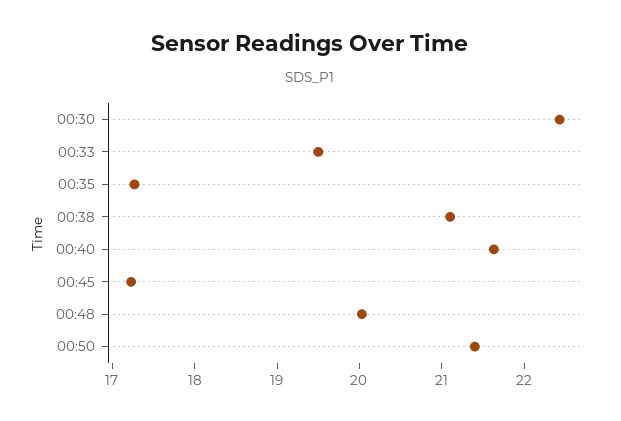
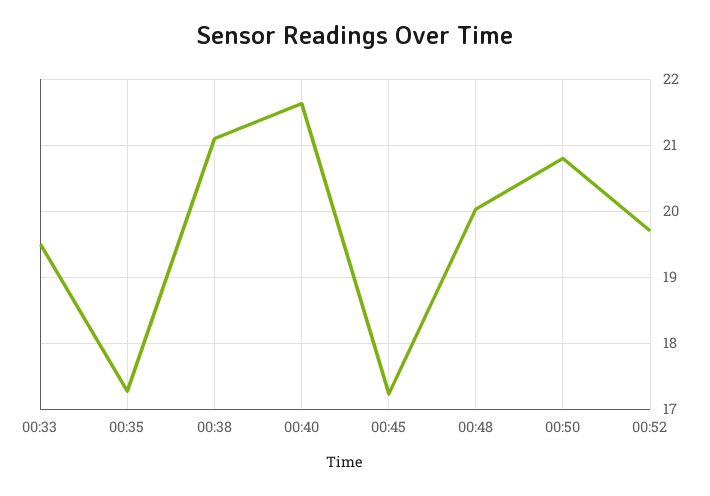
00:30: 22.4 -> none
00:50: 21.4 -> 20.8
00:52: none -> 19.7

